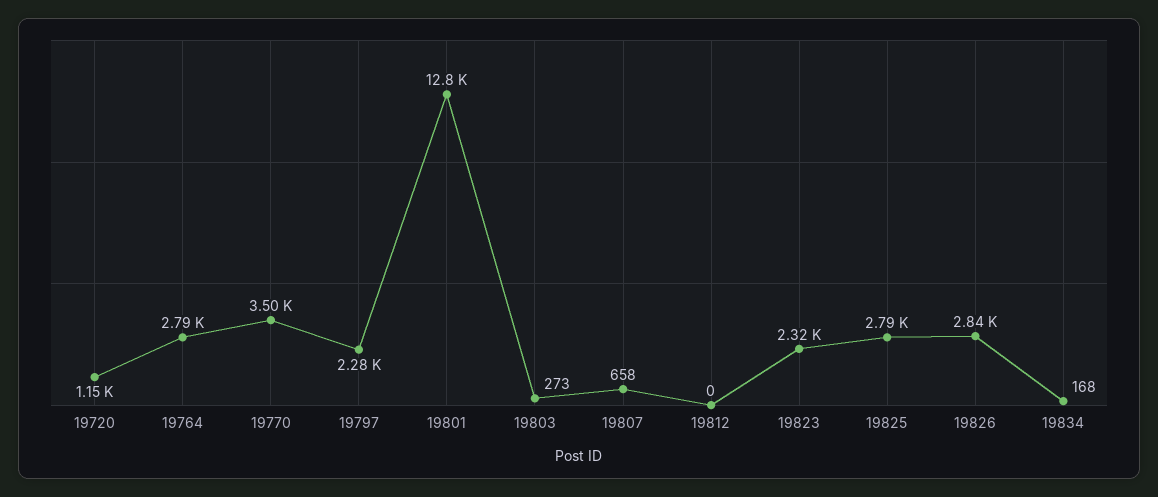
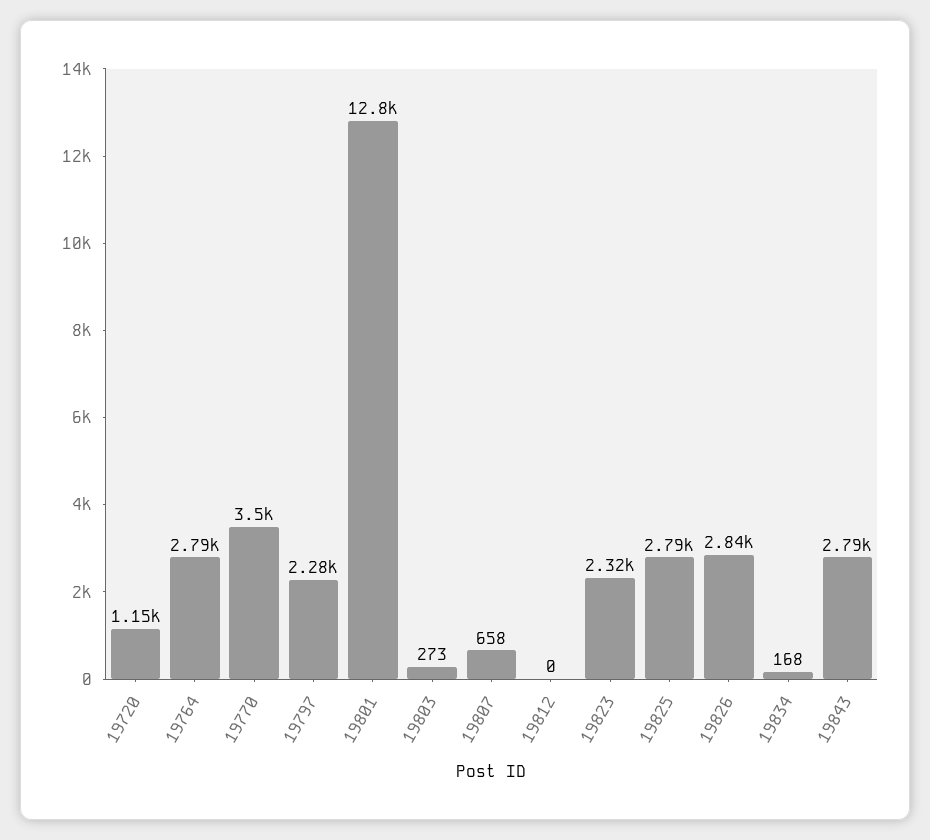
19843: none -> 2790

